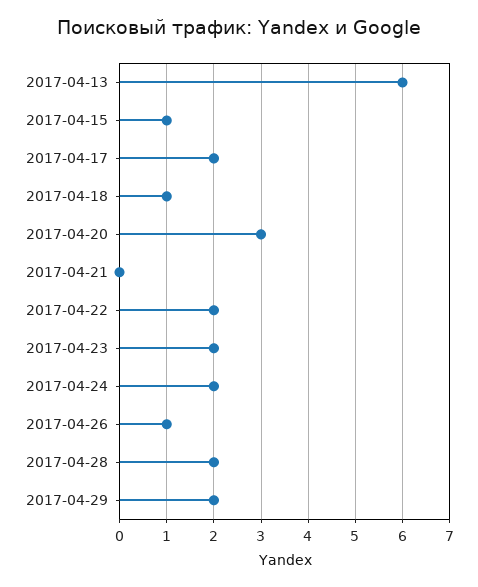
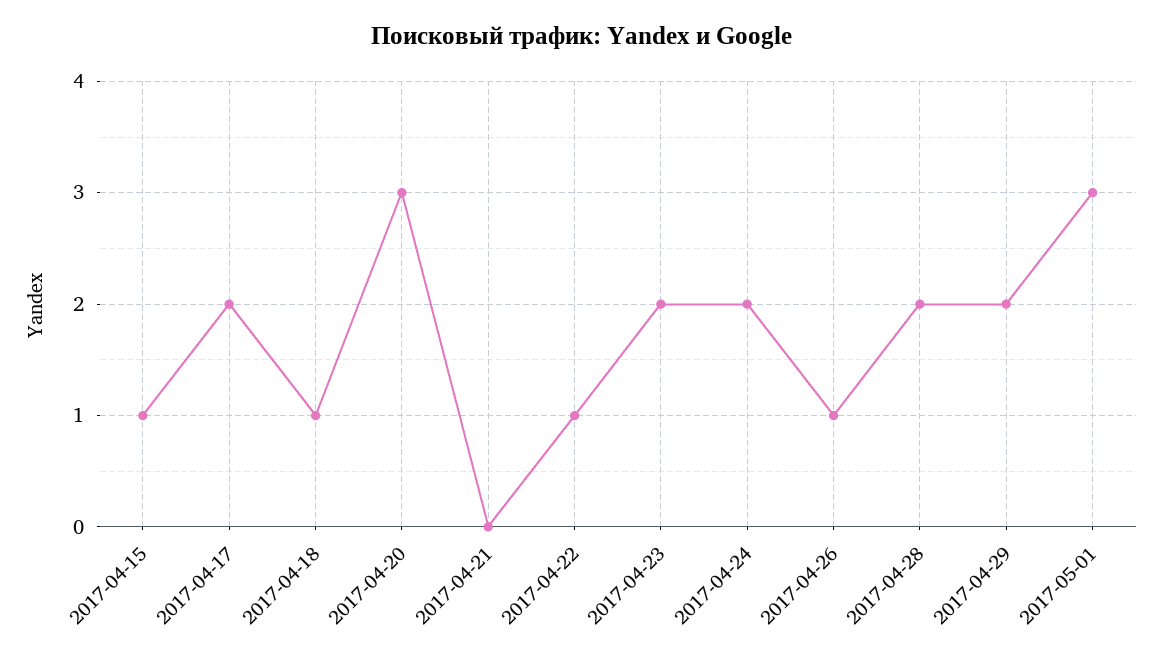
2017-04-13: 6 -> none
2017-04-22: 2 -> 1
2017-05-01: none -> 3

